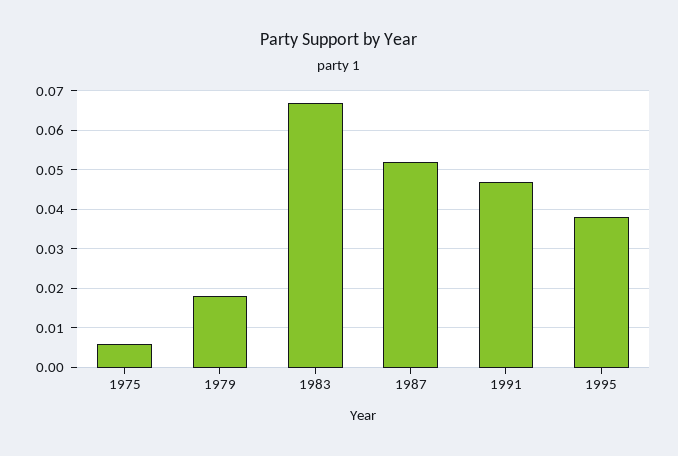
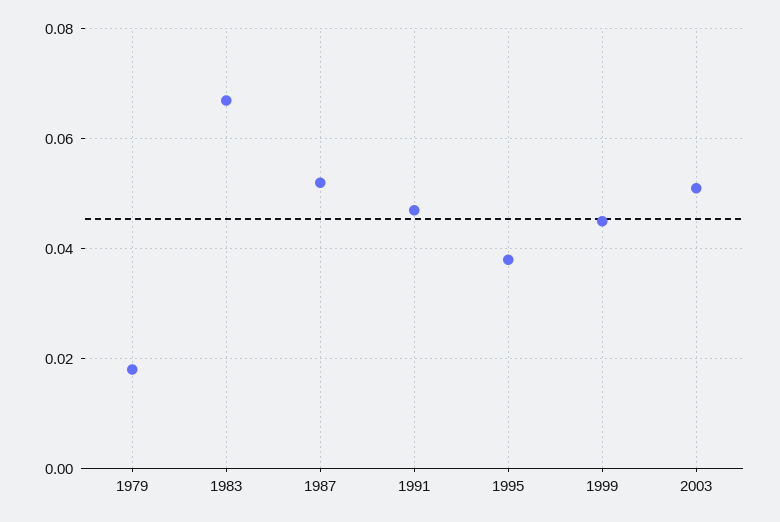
1975: 0.005 -> none
1999: none -> 0.045
2003: none -> 0.05

